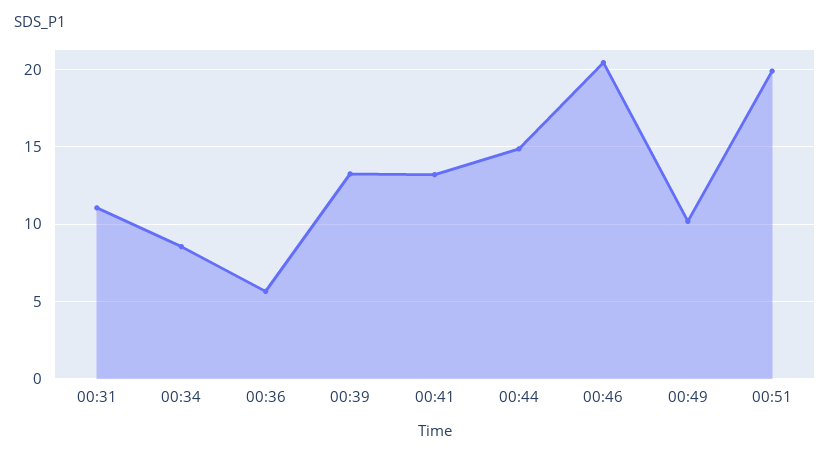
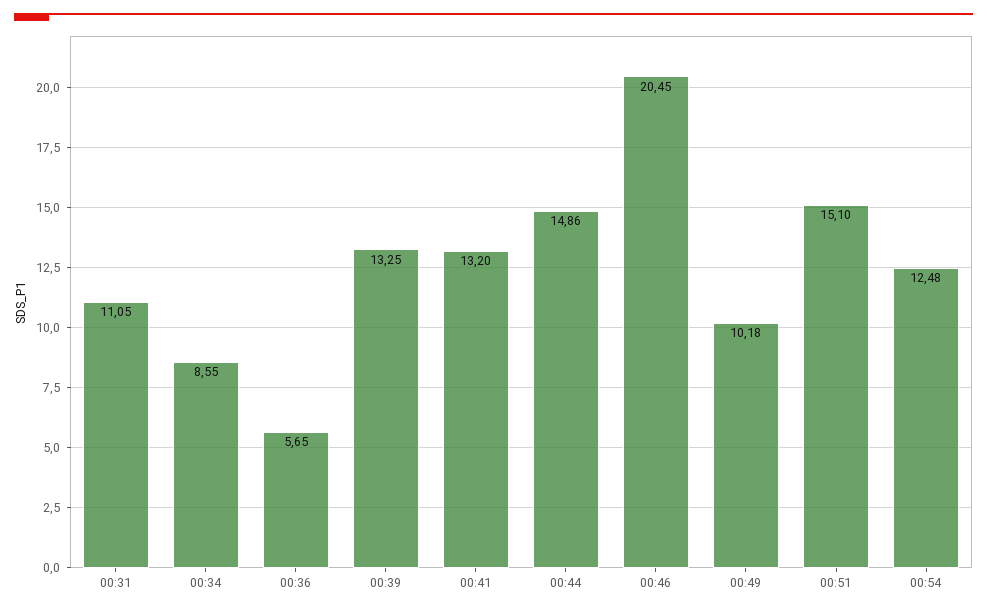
00:51: 20 -> 15.1
00:54: none -> 12.48

